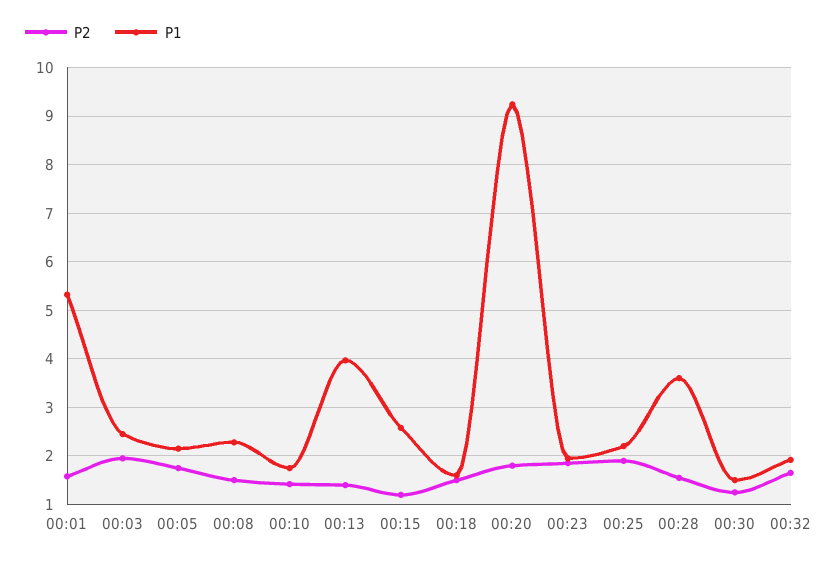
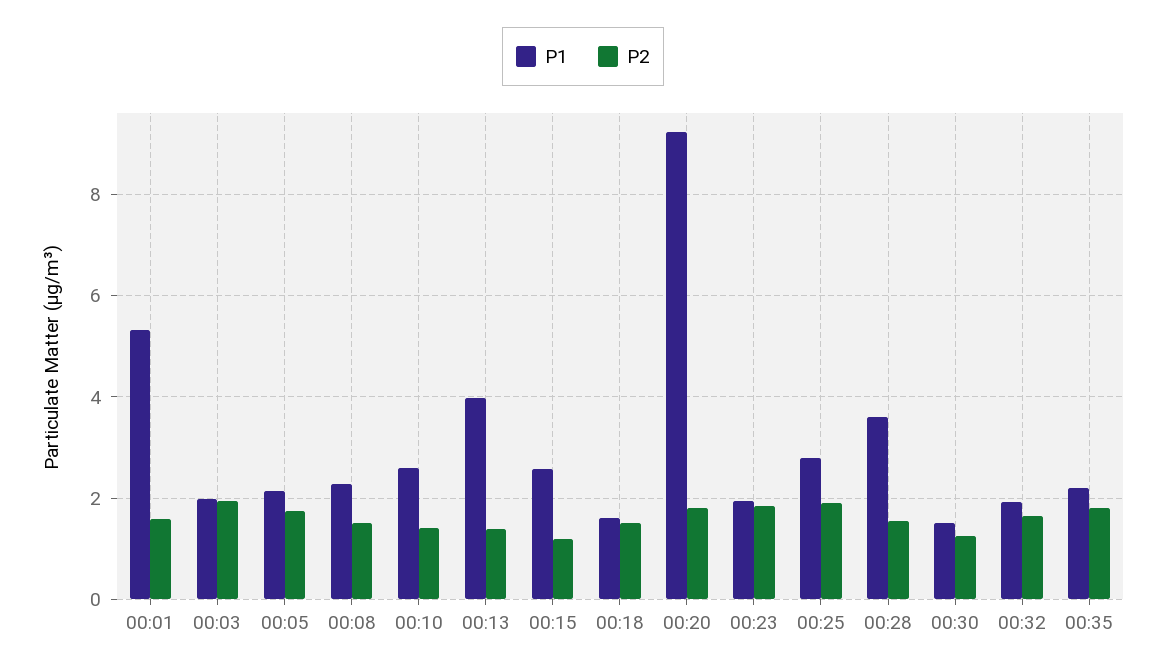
P1, 00:03: 2.4 -> 2
P1, 00:10: 1.8 -> 2.6
P1, 00:25: 2.2 -> 2.8
P1, 00:35: none -> 2.2
P2, 00:35: none -> 1.8

